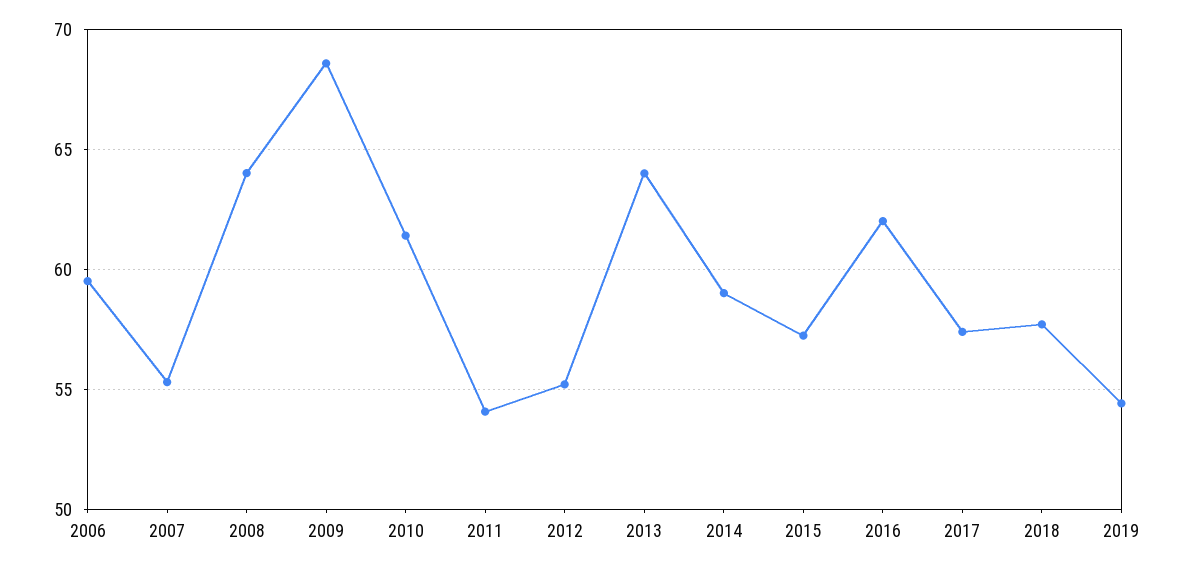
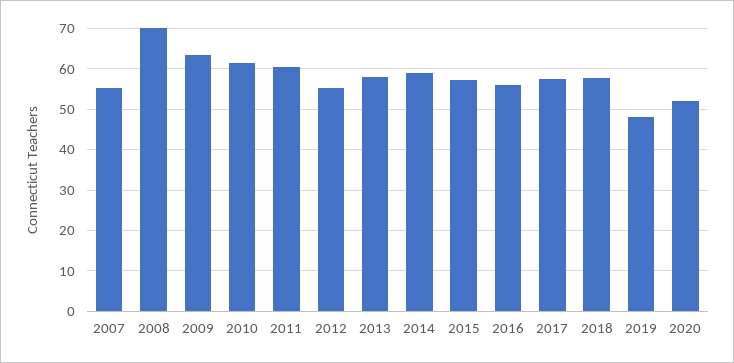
2006: 59.5 -> none
2008: 64 -> 70
2009: 68.5 -> 64
2011: 54 -> 60
2013: 64 -> 58
2016: 62 -> 56
2019: 54.5 -> 48
2020: none -> 52

